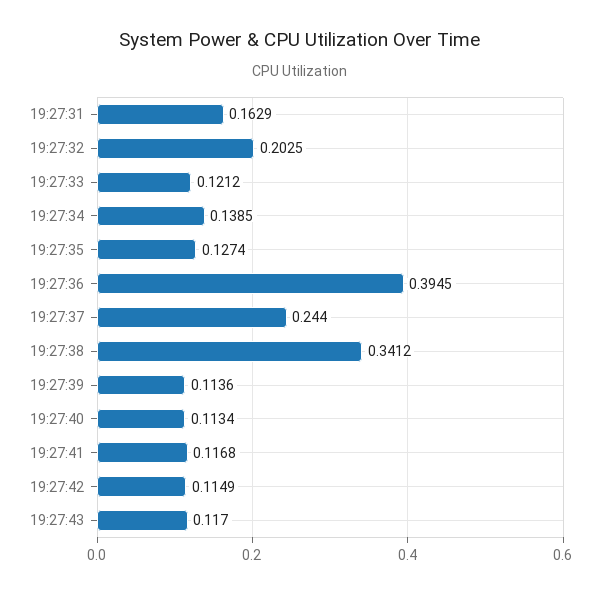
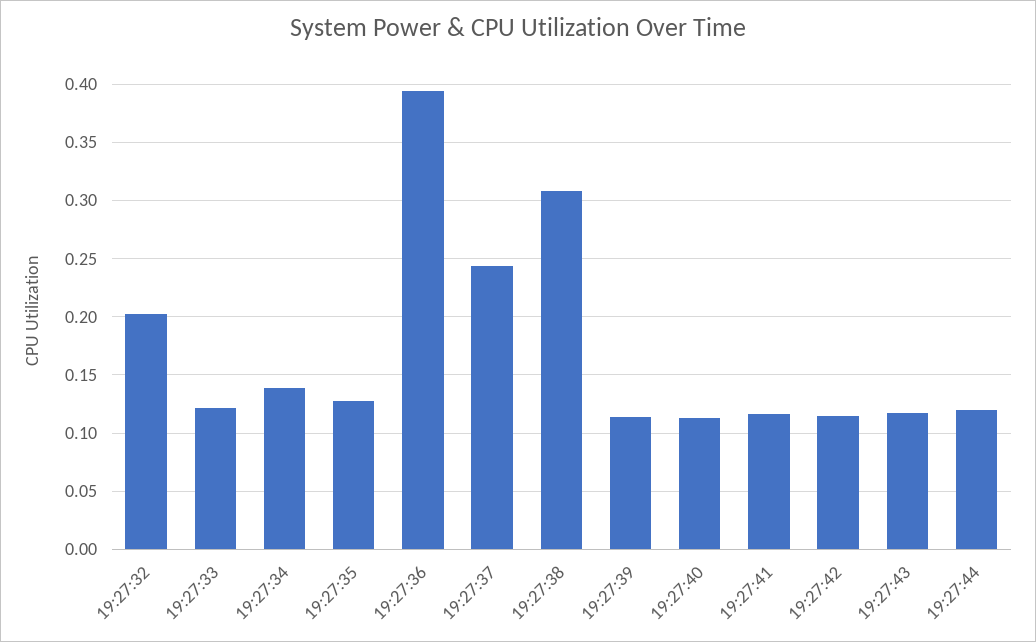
19:27:31: 0.1629 -> none
19:27:38: 0.3412 -> 0.31
19:27:44: none -> 0.12

